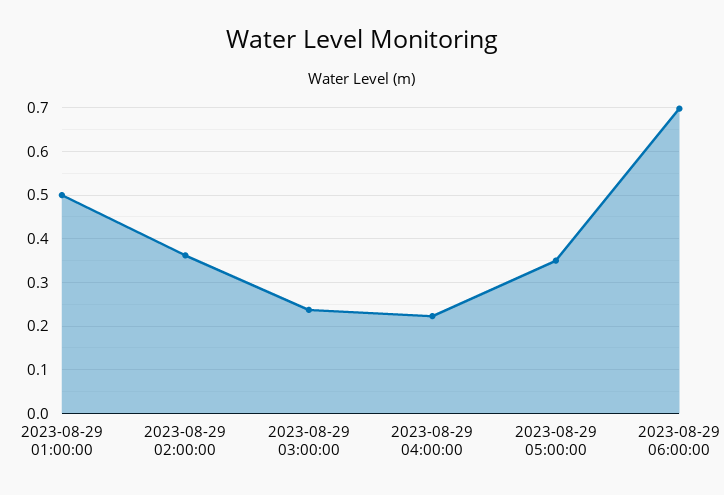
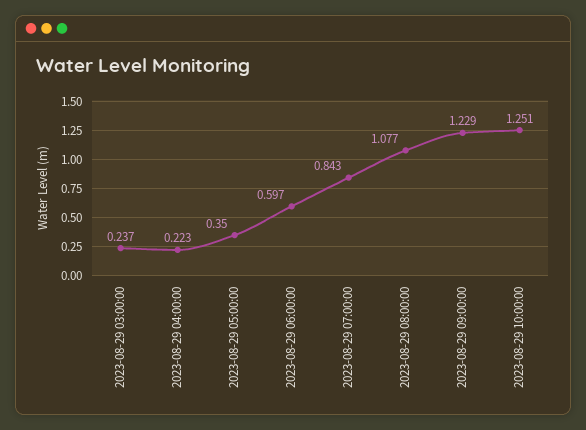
2023-08-29 01:00:00: 0.5 -> none
2023-08-29 02:00:00: 0.36 -> none
2023-08-29 06:00:00: 0.7 -> 0.597
2023-08-29 07:00:00: none -> 0.843
2023-08-29 08:00:00: none -> 1.077
2023-08-29 09:00:00: none -> 1.229
2023-08-29 10:00:00: none -> 1.251

